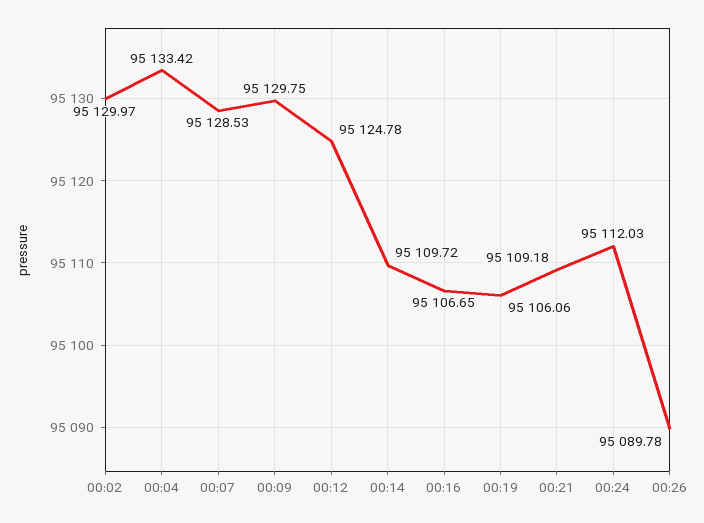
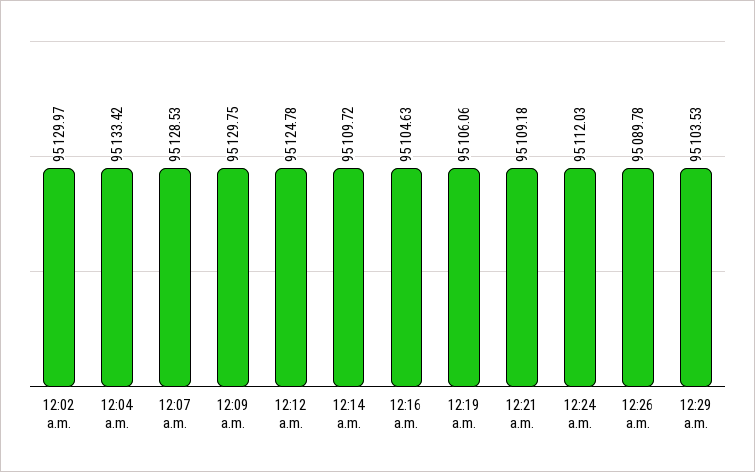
00:16: 95106.65 -> 95104.63
12:29 a.m.: none -> 95103.53

